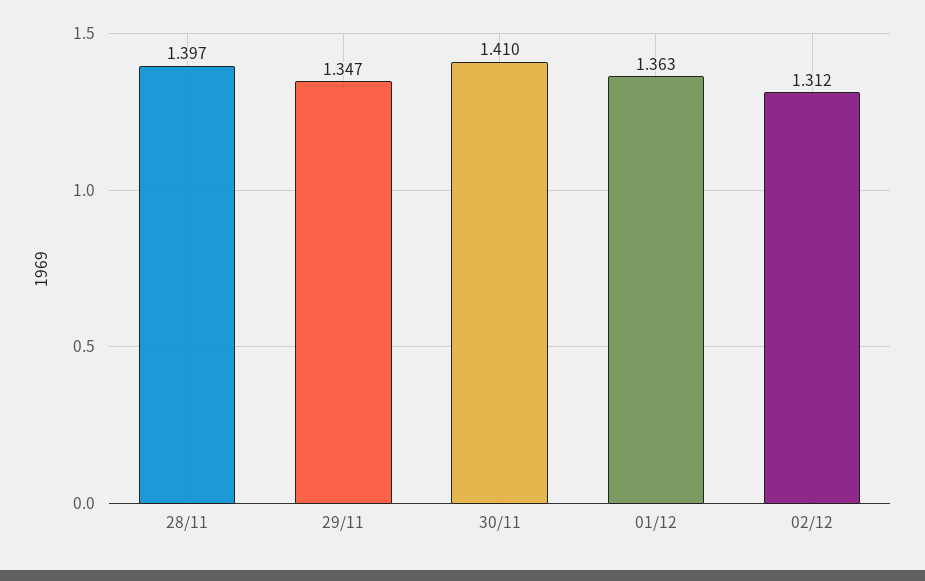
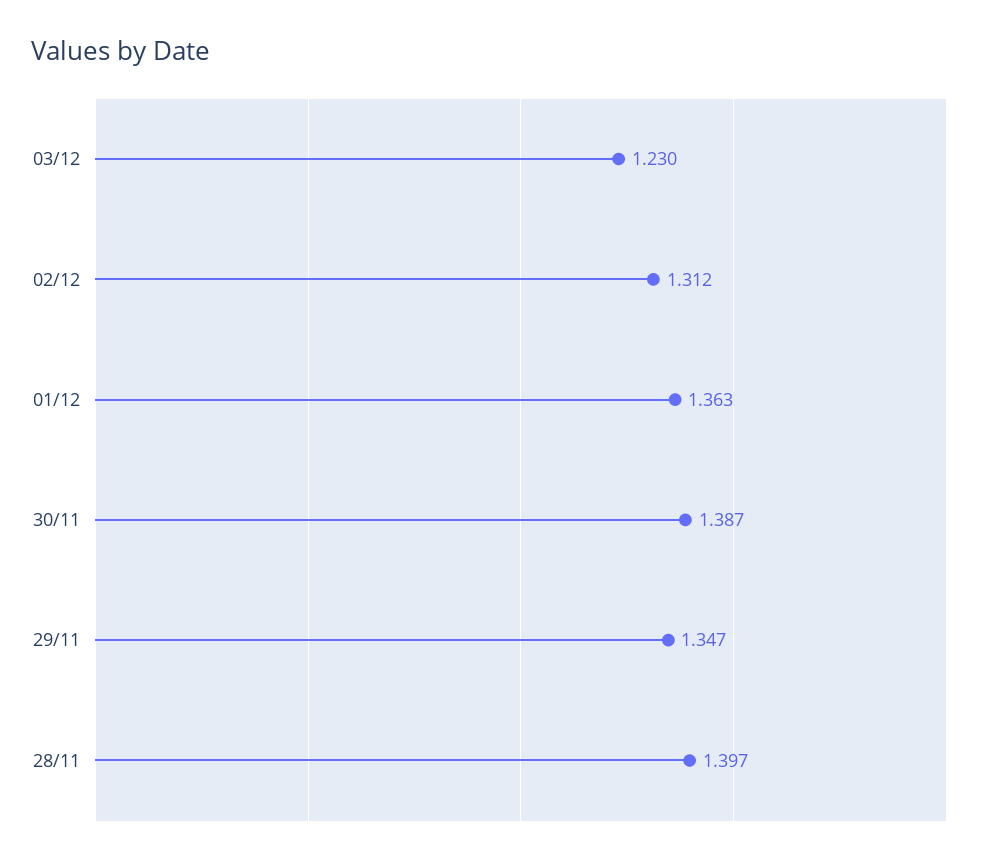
30/11: 1.41 -> 1.387
03/12: none -> 1.23

